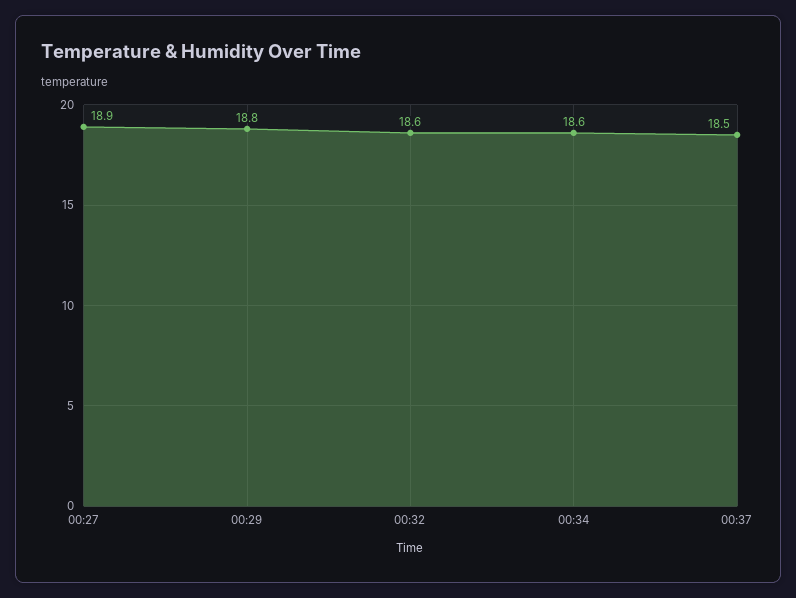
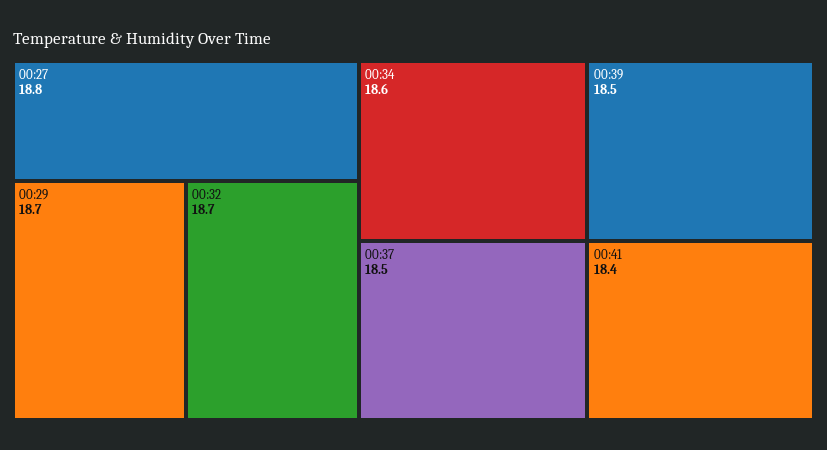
00:27: 18.9 -> 18.8
00:29: 18.8 -> 18.7
00:32: 18.6 -> 18.7
00:39: none -> 18.5
00:41: none -> 18.4

